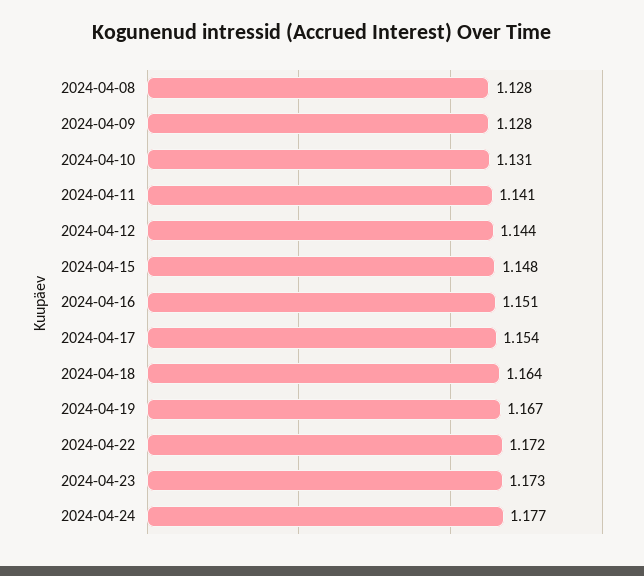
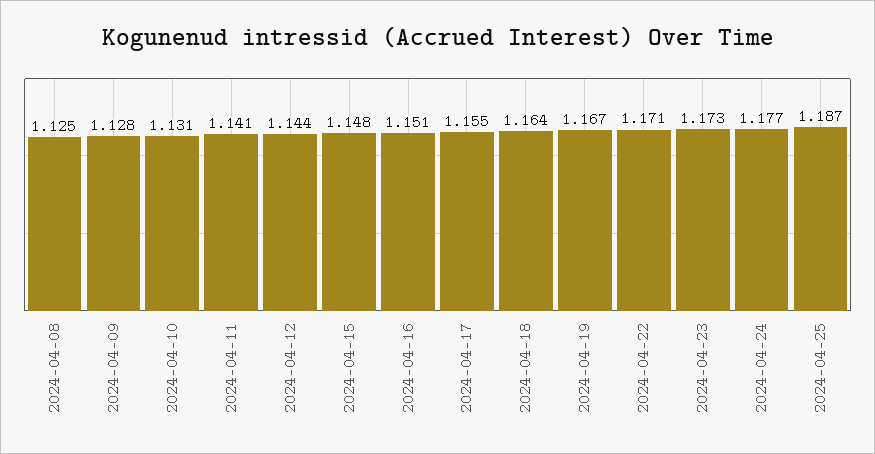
2024-04-08: 1.128 -> 1.125
2024-04-17: 1.154 -> 1.155
2024-04-22: 1.172 -> 1.171
2024-04-25: none -> 1.187

